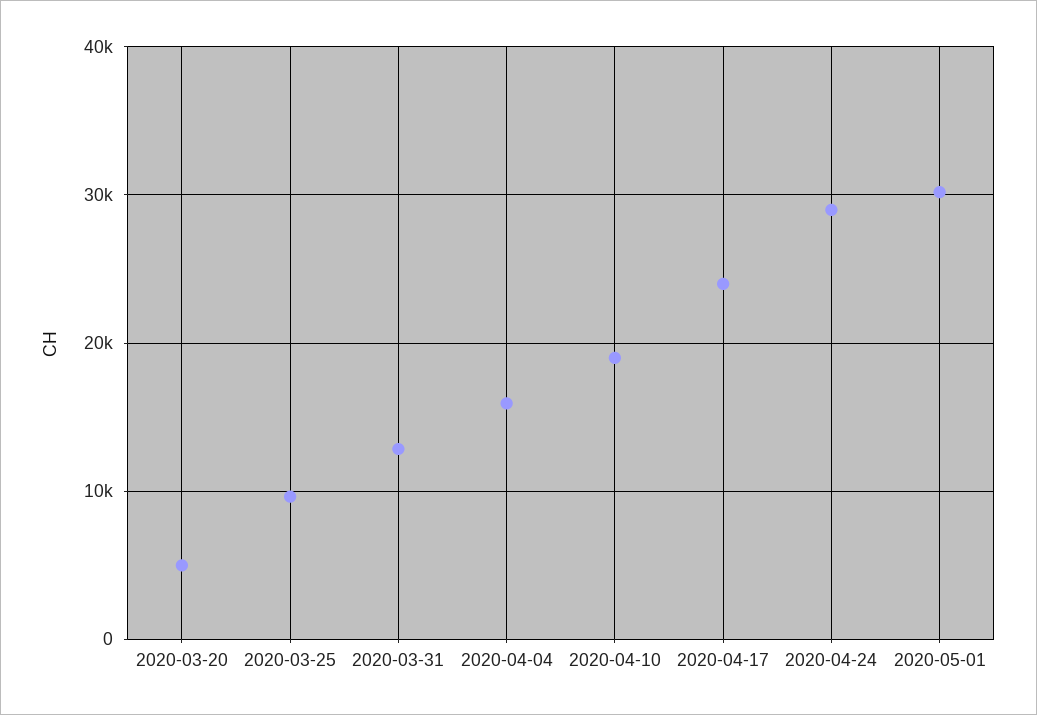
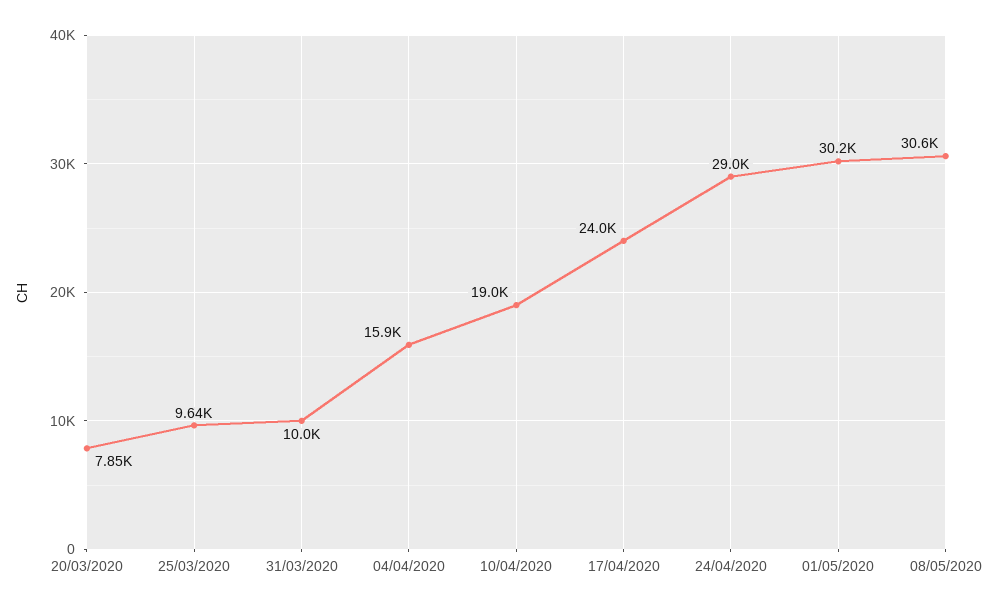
2020-03-20: 5000 -> 7850
2020-03-31: 13000 -> 10000
08/05/2020: none -> 30600

